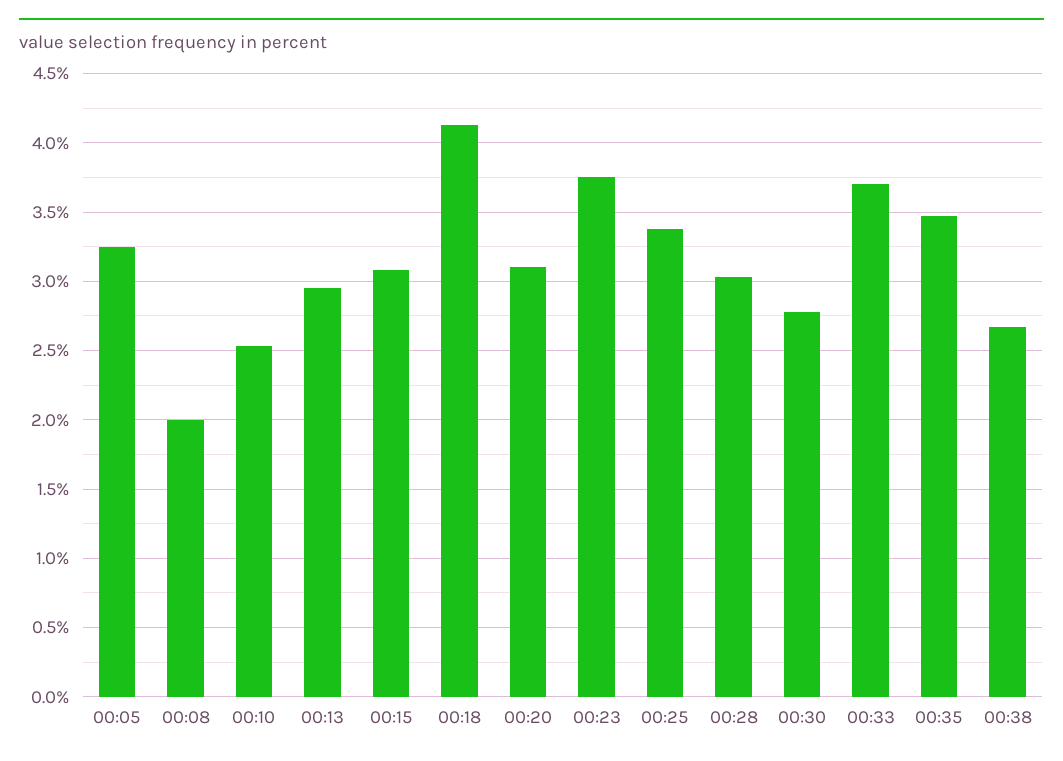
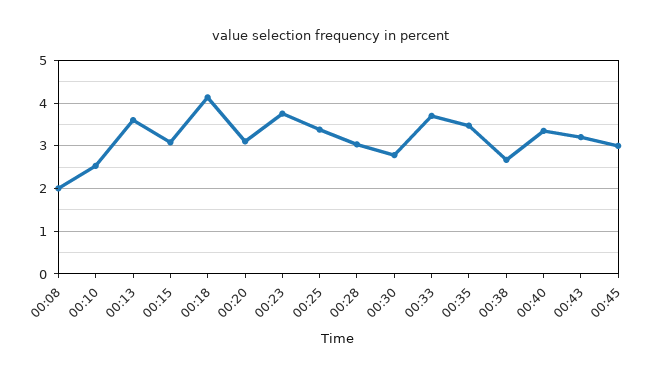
00:05: 3.25 -> none
00:13: 2.95 -> 3.6
00:40: none -> 3.4
00:43: none -> 3.2
00:45: none -> 3

